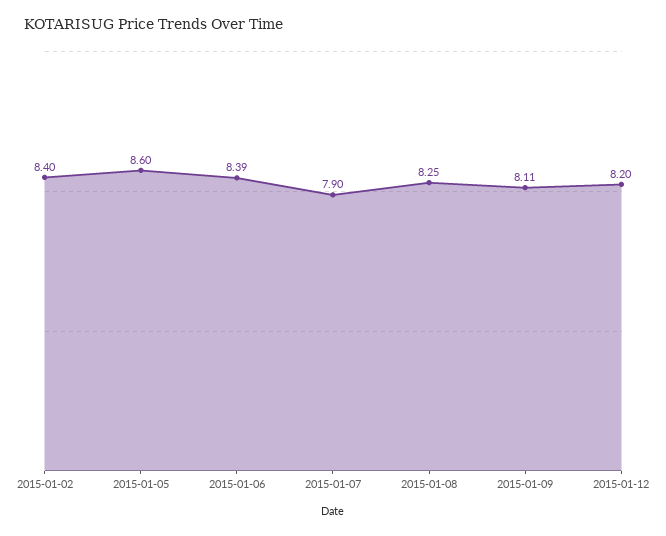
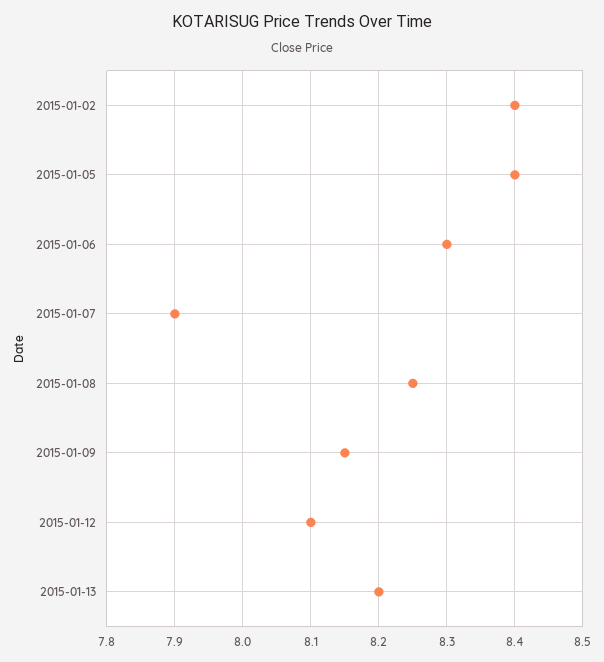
2015-01-05: 8.6 -> 8.4
2015-01-06: 8.39 -> 8.3
2015-01-09: 8.11 -> 8.15
2015-01-12: 8.2 -> 8.1
2015-01-13: none -> 8.2

